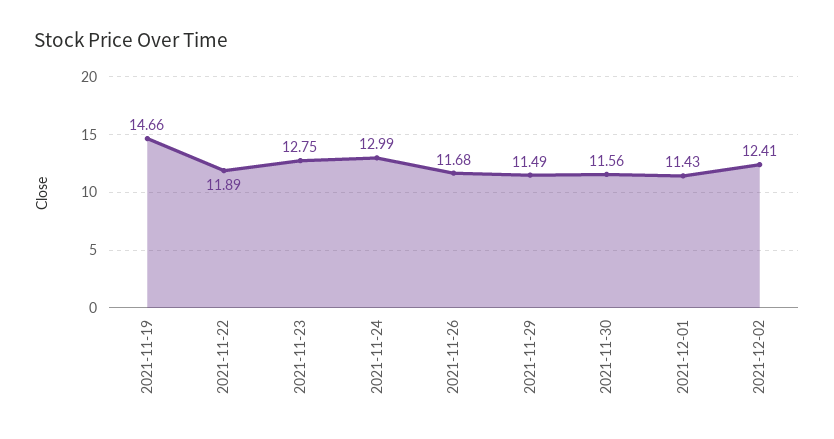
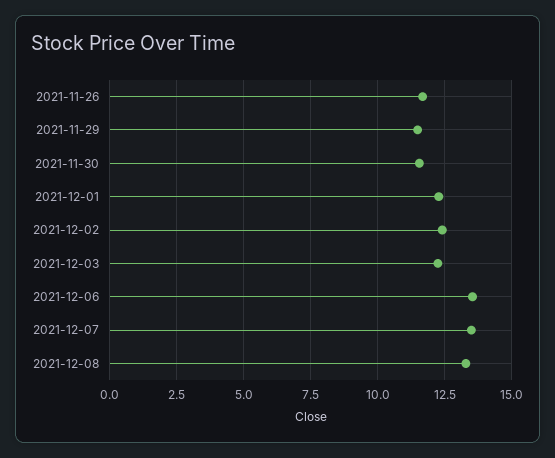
2021-11-19: 14.66 -> none
2021-11-22: 11.89 -> none
2021-11-23: 12.75 -> none
2021-11-24: 12.99 -> none
2021-12-01: 11.43 -> 12.25
2021-12-03: none -> 12.25
2021-12-06: none -> 13.5
2021-12-07: none -> 13.5
2021-12-08: none -> 13.25

